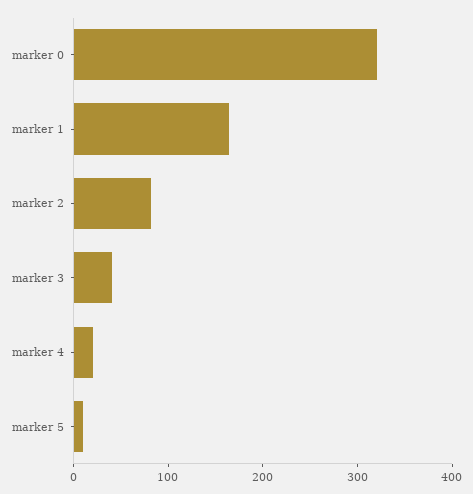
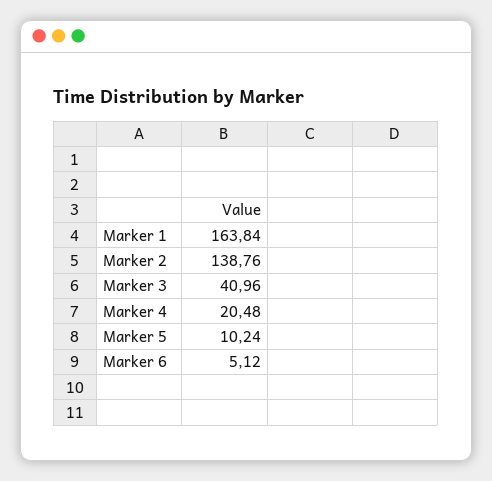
marker 0: 320 -> none
marker 2: 80 -> 138.76
Marker 6: none -> 5.12

